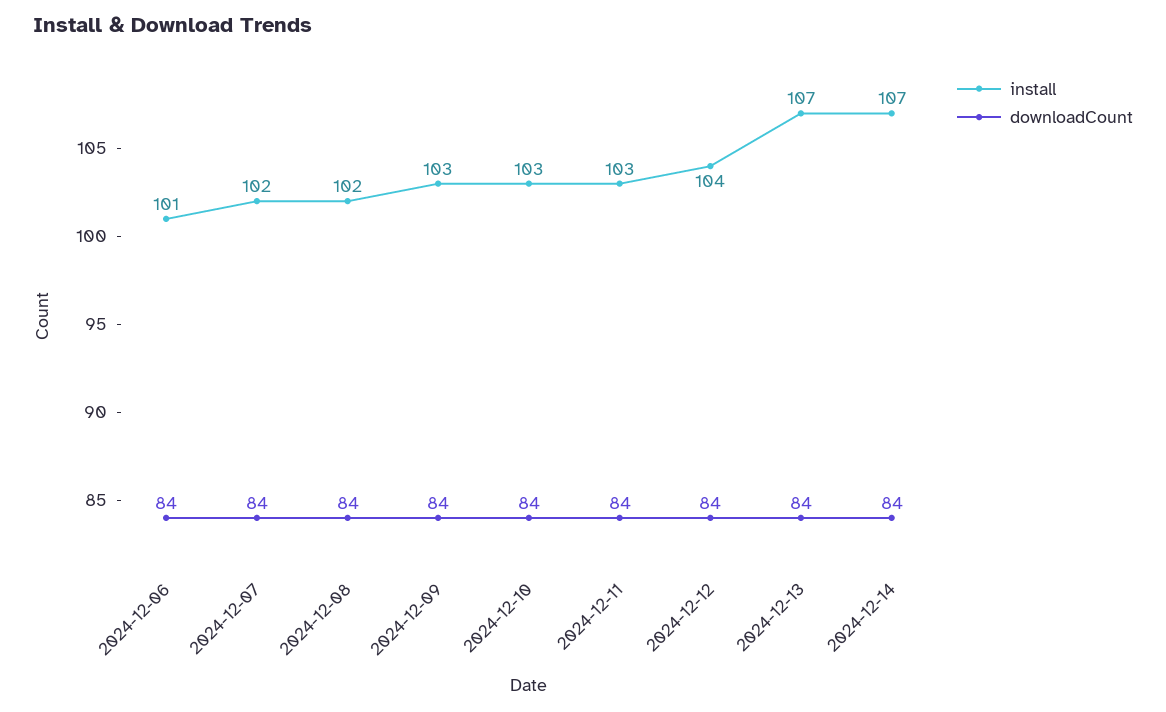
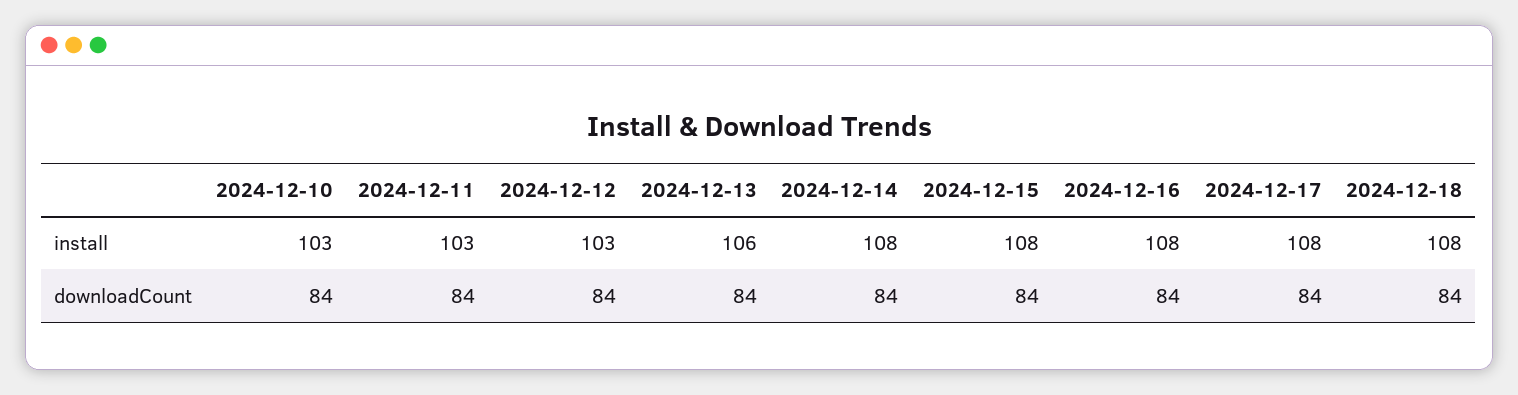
install, 2024-12-06: 101 -> none
downloadCount, 2024-12-06: 84 -> none
install, 2024-12-07: 102 -> none
downloadCount, 2024-12-07: 84 -> none
install, 2024-12-08: 102 -> none
downloadCount, 2024-12-08: 84 -> none
install, 2024-12-09: 103 -> none
downloadCount, 2024-12-09: 84 -> none
install, 2024-12-12: 104 -> 103
install, 2024-12-13: 107 -> 106
install, 2024-12-14: 107 -> 108
install, 2024-12-15: none -> 108
install, 2024-12-16: none -> 108
install, 2024-12-17: none -> 108
install, 2024-12-18: none -> 108
downloadCount, 2024-12-15: none -> 84
downloadCount, 2024-12-16: none -> 84
downloadCount, 2024-12-17: none -> 84
downloadCount, 2024-12-18: none -> 84

